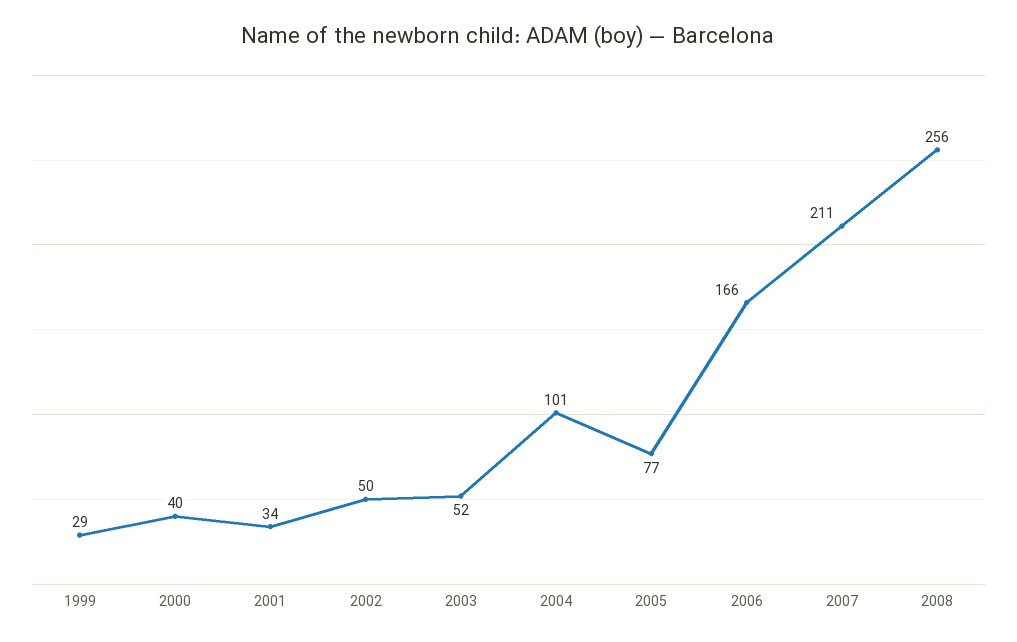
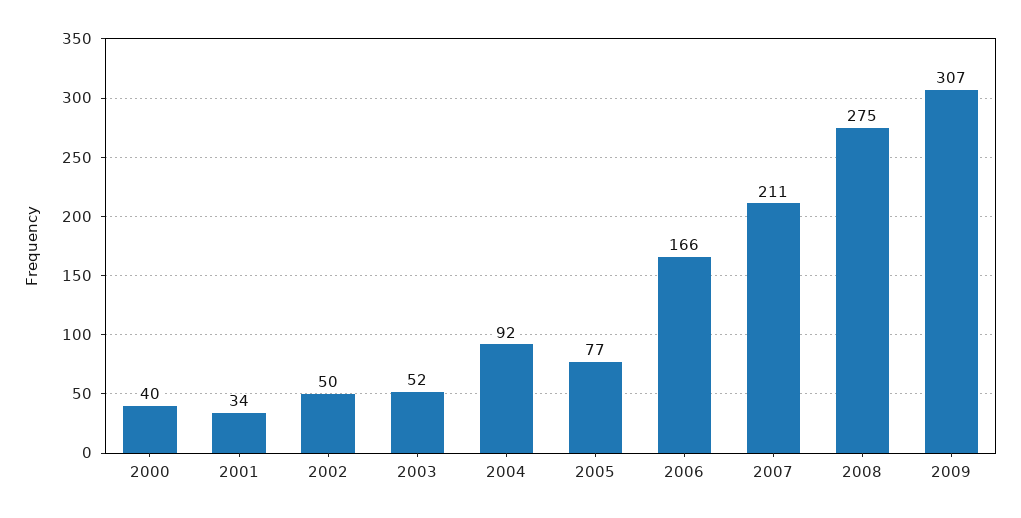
1999: 29 -> none
2004: 101 -> 92
2008: 256 -> 275
2009: none -> 307

